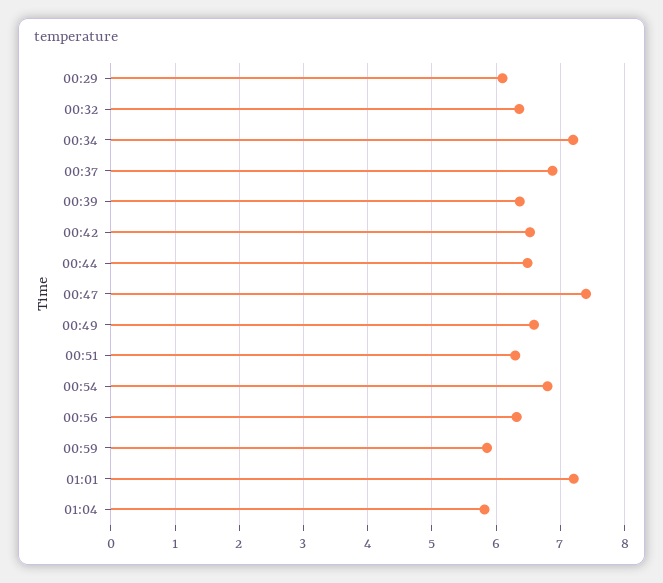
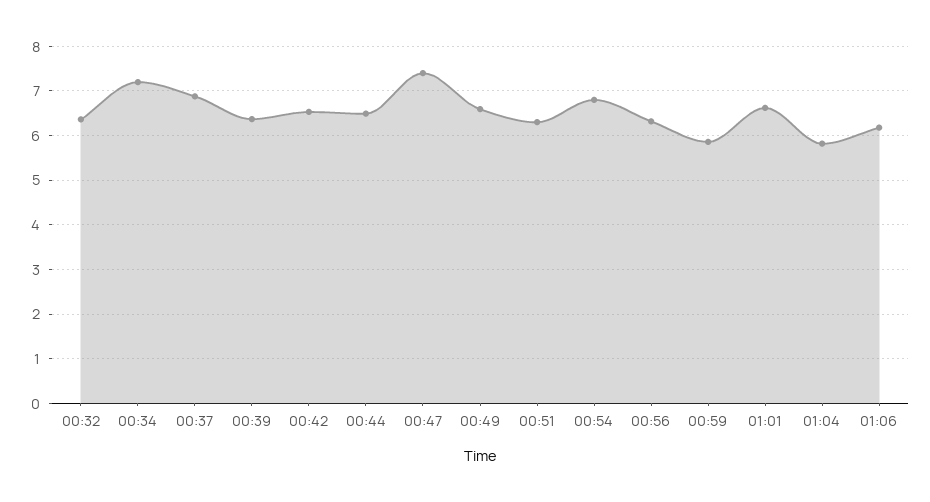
00:29: 6.1 -> none
01:01: 7.2 -> 6.6
01:06: none -> 6.2

